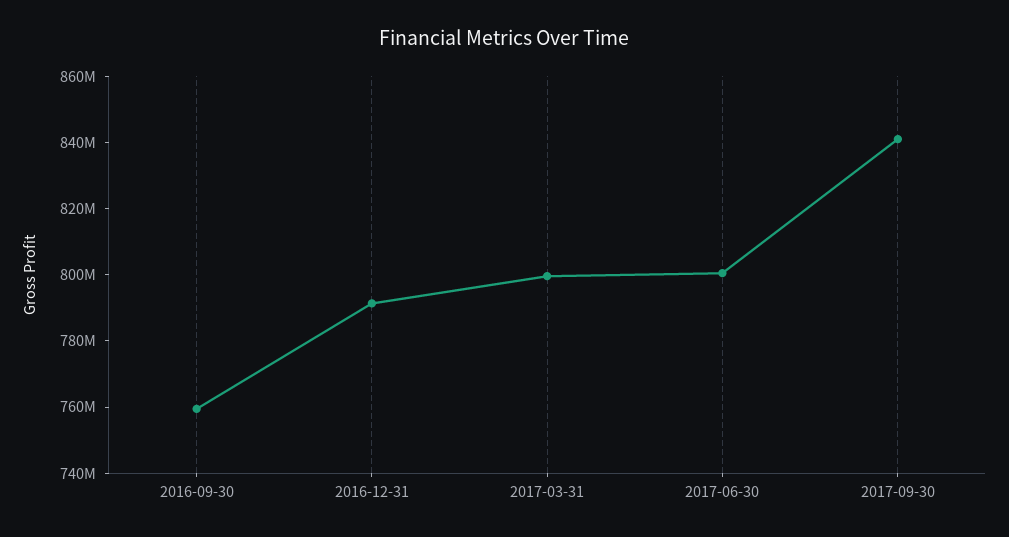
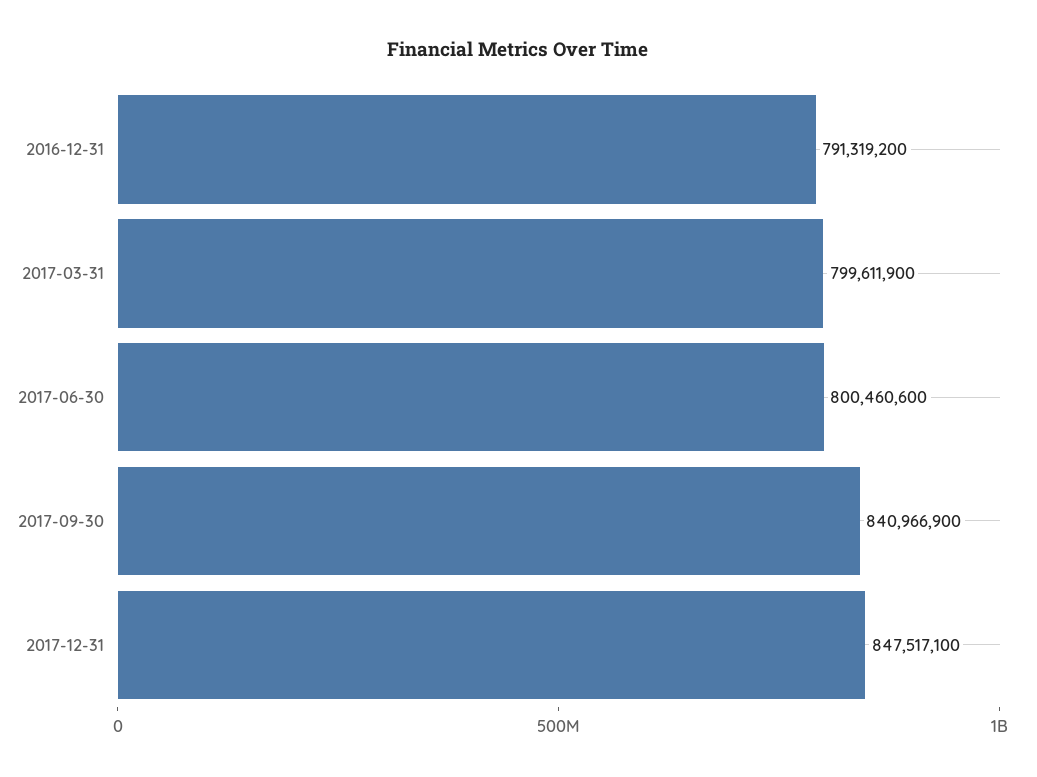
2016-09-30: 760000000 -> none
2017-12-31: none -> 847517100

